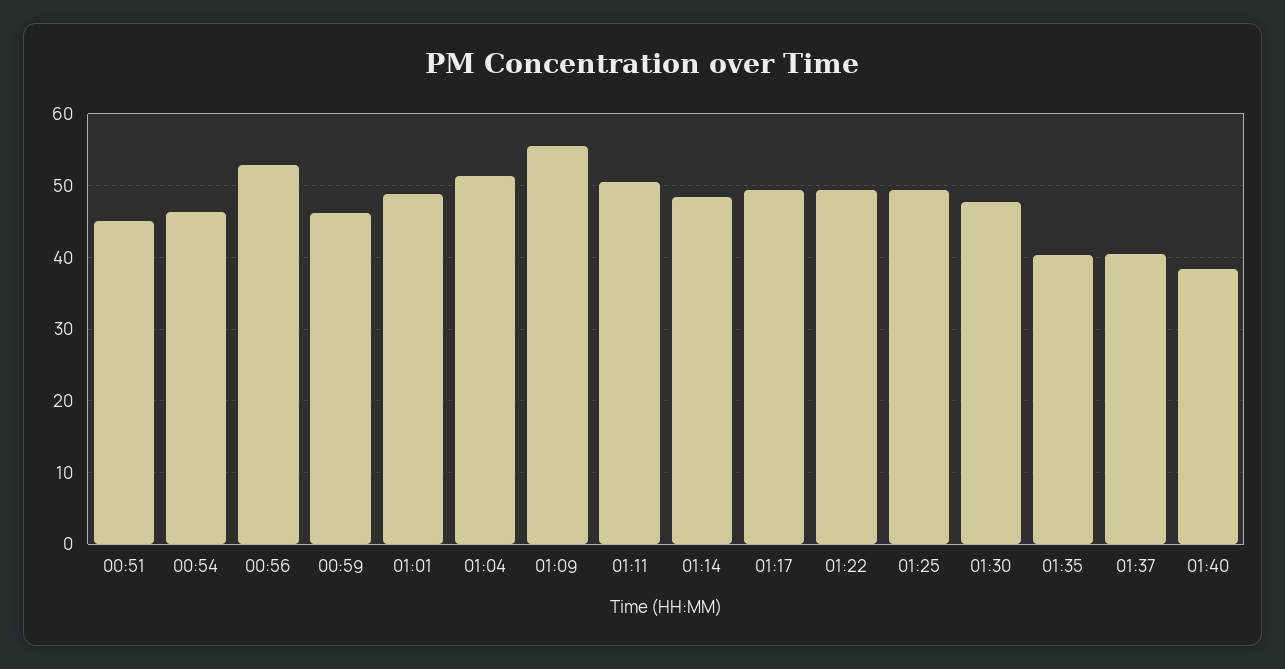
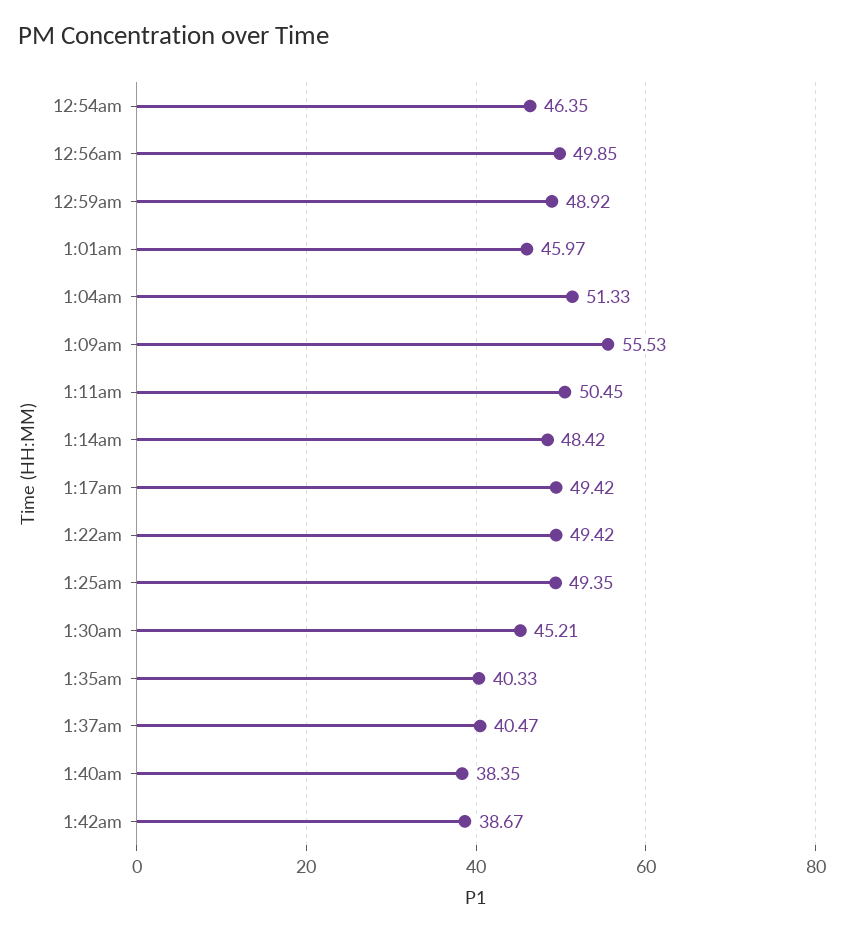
00:51: 45 -> none
00:56: 53 -> 49.85
00:59: 46 -> 48.92
01:01: 49 -> 45.97
01:30: 48 -> 45.21
1:42am: none -> 38.67

